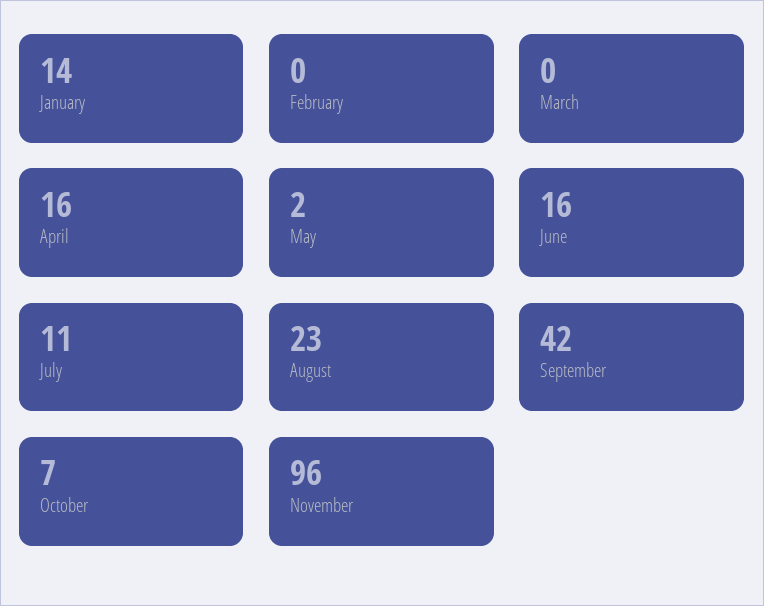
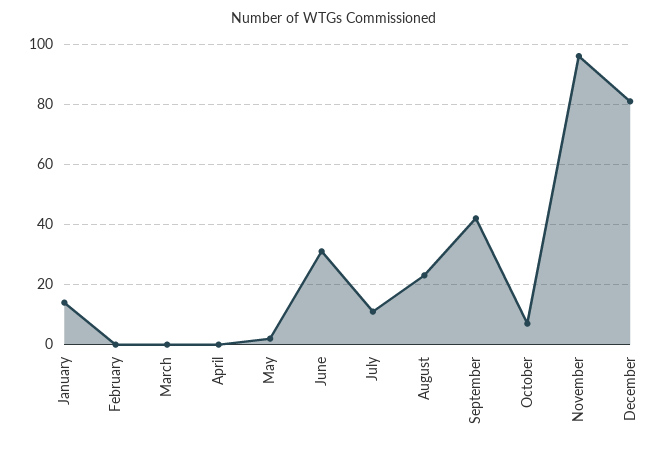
April: 16 -> 0
June: 16 -> 30
December: none -> 80

